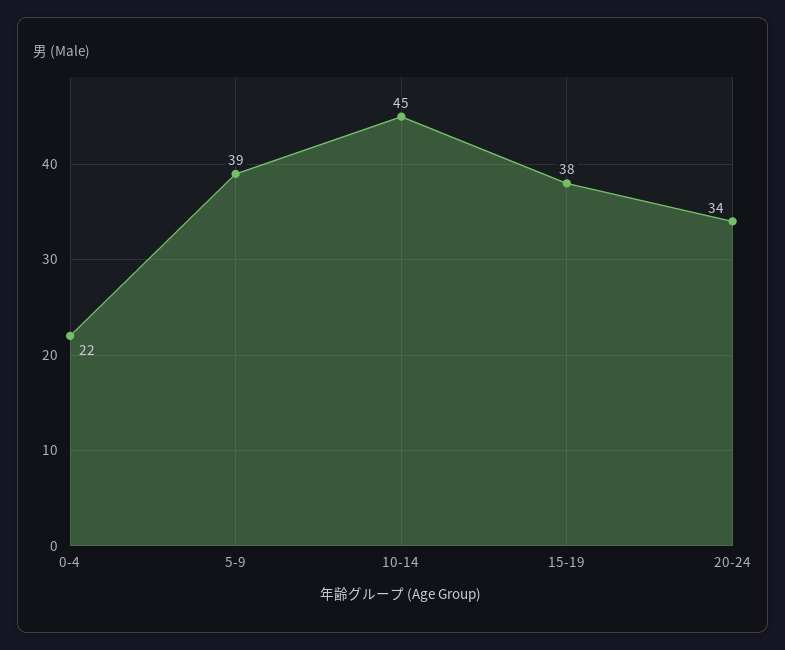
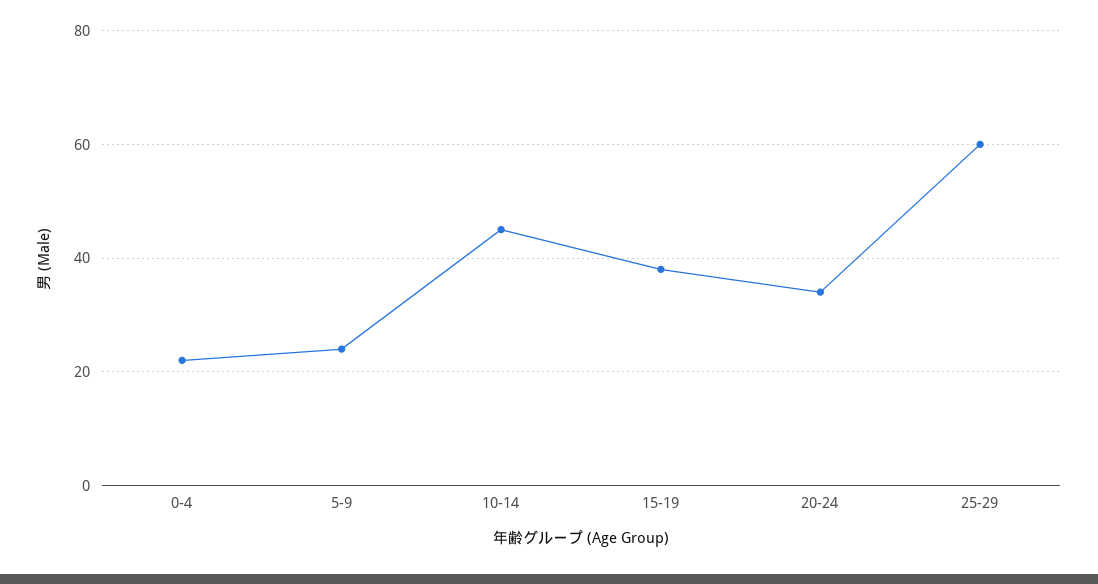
5-9: 39 -> 25
25-29: none -> 60

